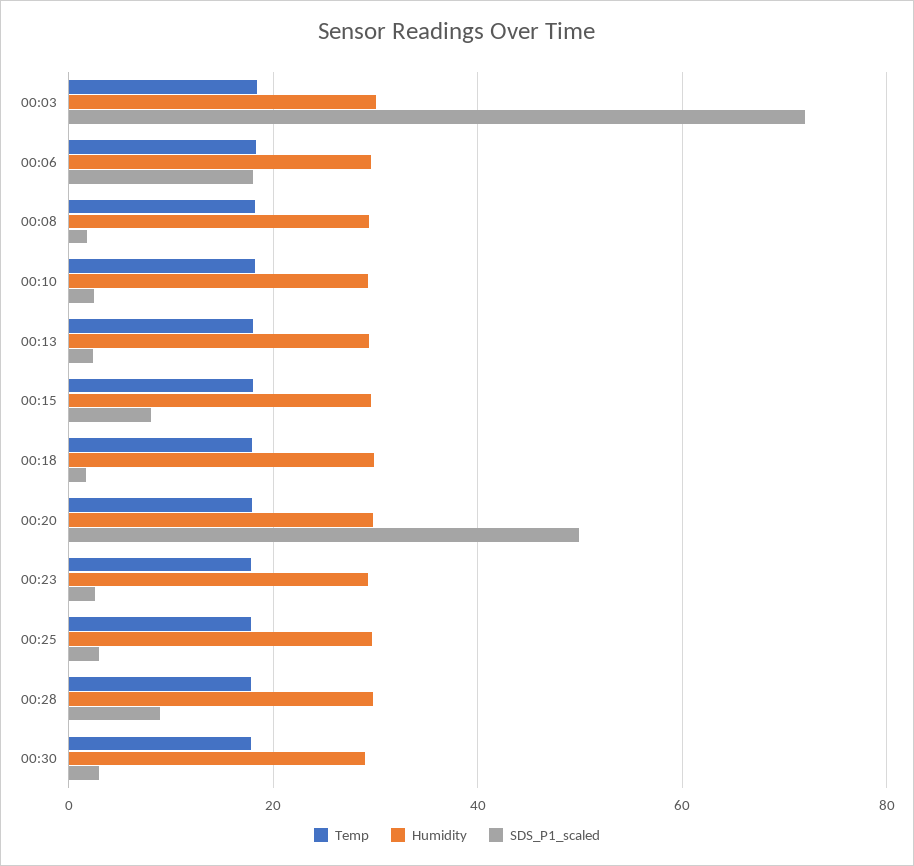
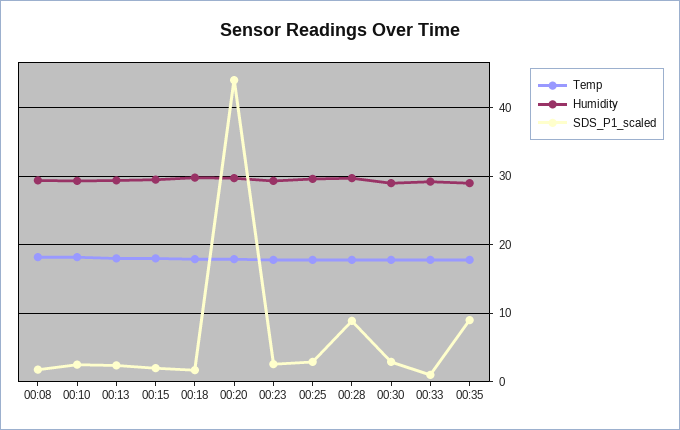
Temp, 00:03: 18 -> none
Humidity, 00:03: 30 -> none
SDS_P1_scaled, 00:03: 72 -> none
Temp, 00:06: 18 -> none
Humidity, 00:06: 30 -> none
SDS_P1_scaled, 00:06: 18 -> none
SDS_P1_scaled, 00:15: 8 -> 2
SDS_P1_scaled, 00:20: 50 -> 44
Temp, 00:33: none -> 18
Humidity, 00:33: none -> 29
SDS_P1_scaled, 00:33: none -> 1
Temp, 00:35: none -> 18
Humidity, 00:35: none -> 29
SDS_P1_scaled, 00:35: none -> 9

